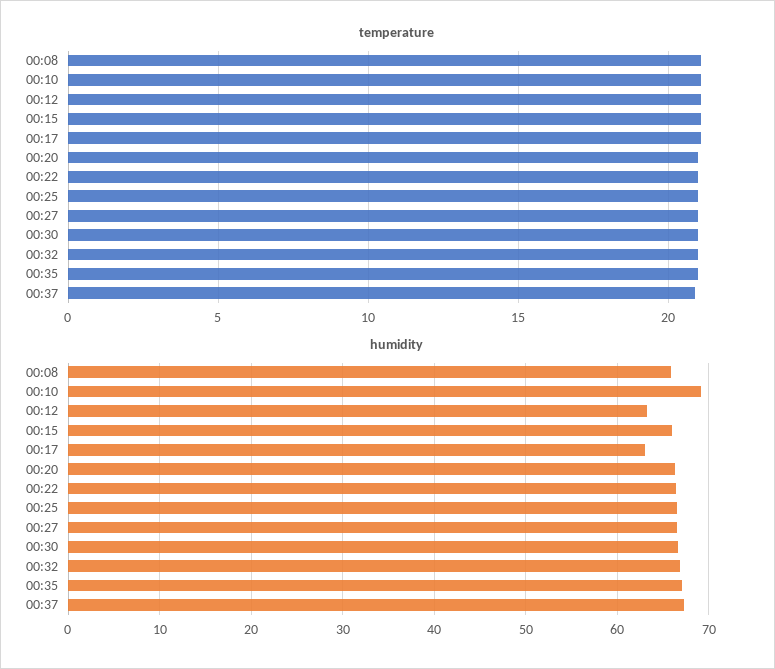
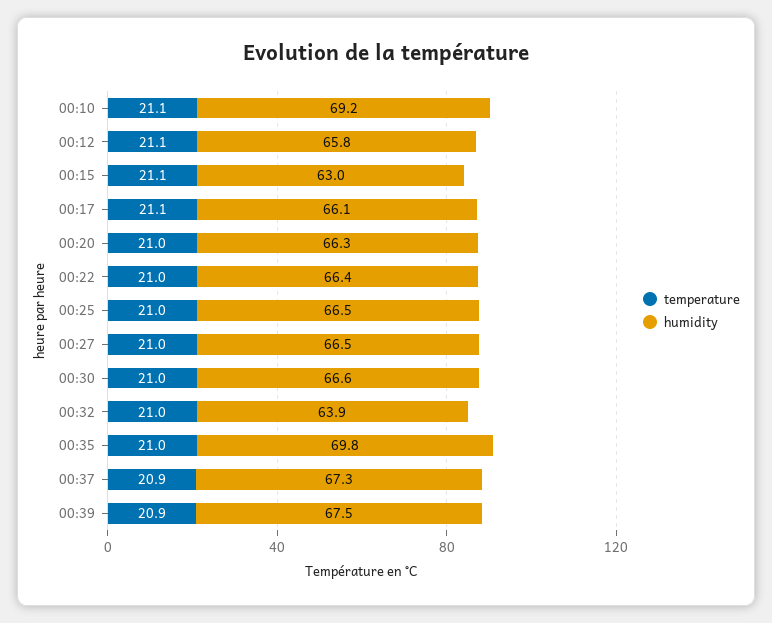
temperature, 00:08: 21 -> none
humidity, 00:08: 66 -> none
humidity, 00:12: 63 -> 65.8
humidity, 00:15: 66 -> 63
humidity, 00:17: 63 -> 66.1
humidity, 00:32: 67 -> 63.9
humidity, 00:35: 67 -> 69.8
temperature, 00:39: none -> 20.9
humidity, 00:39: none -> 67.5

